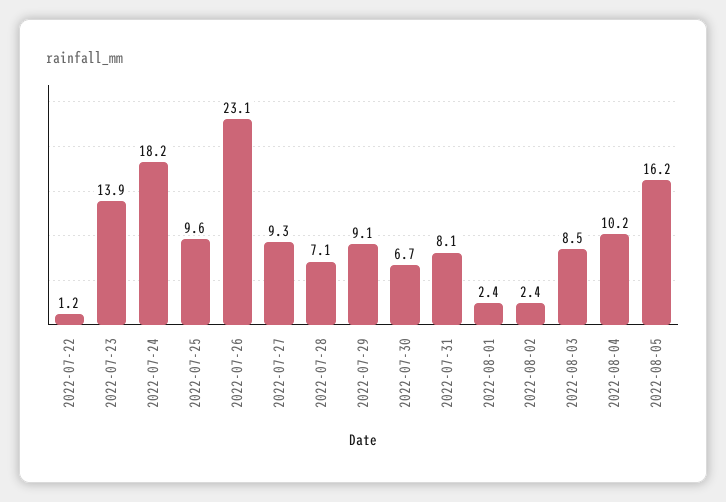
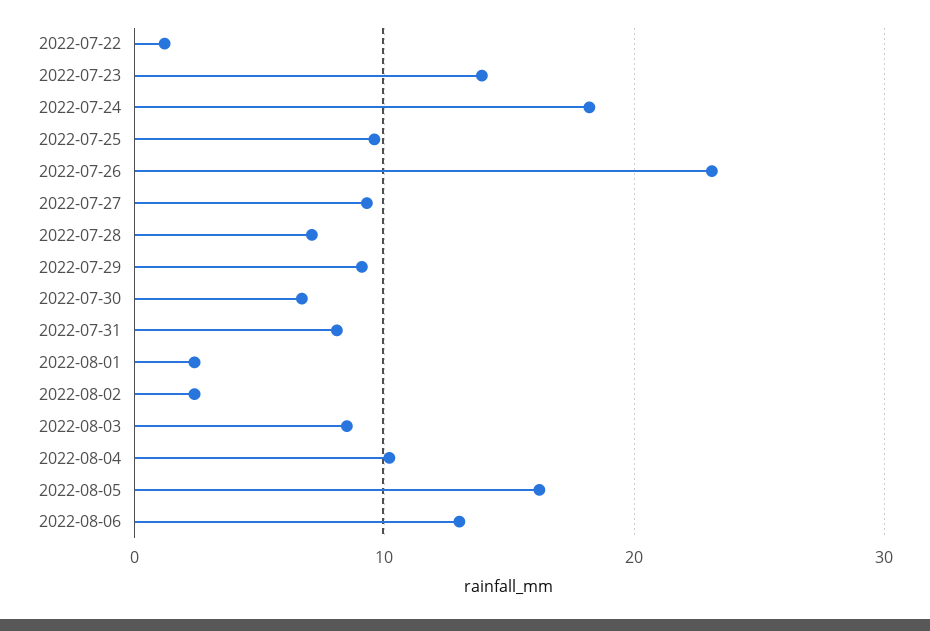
2022-08-06: none -> 13

